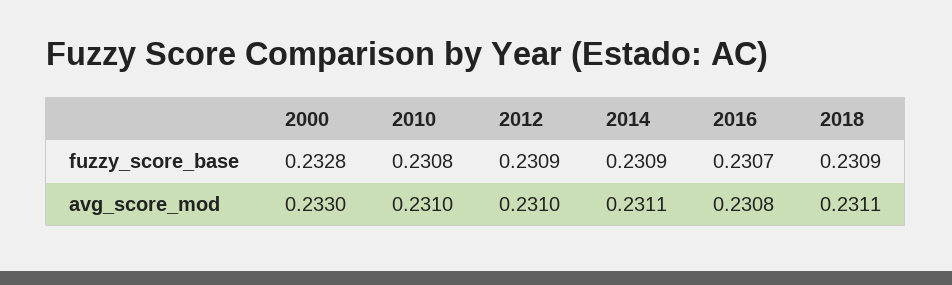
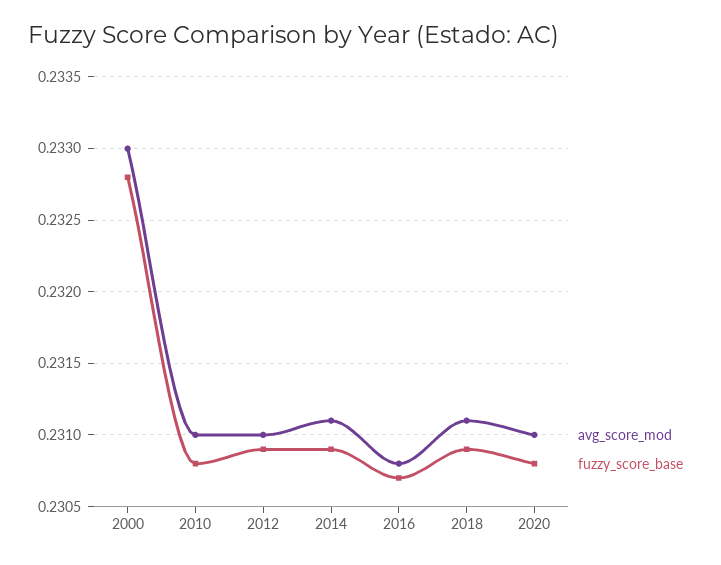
avg_score_mod, 2020: none -> 0.231
fuzzy_score_base, 2020: none -> 0.2308

